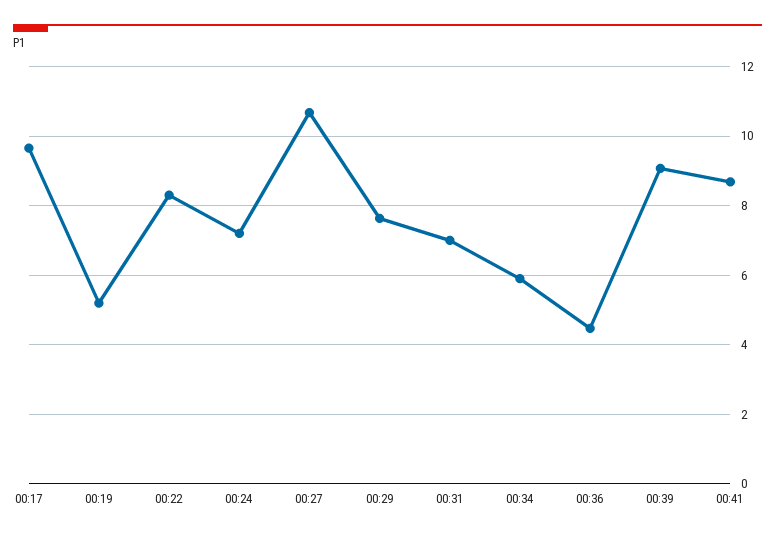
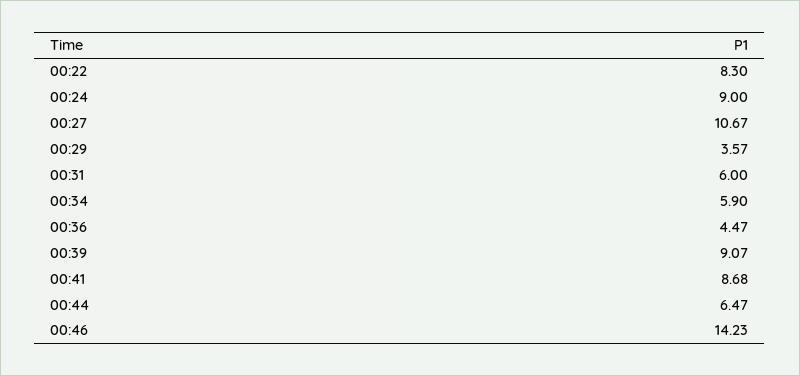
00:17: 9.6 -> none
00:19: 5.2 -> none
00:24: 7.2 -> 9
00:29: 7.6 -> 3.57
00:31: 7 -> 6
00:44: none -> 6.47
00:46: none -> 14.23

